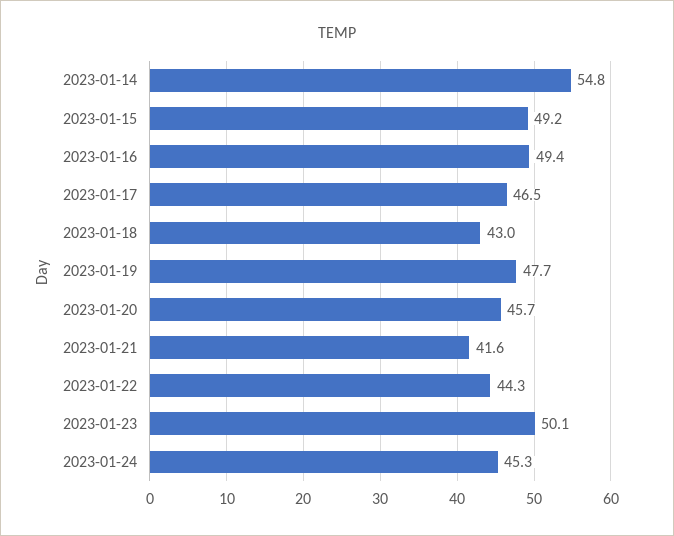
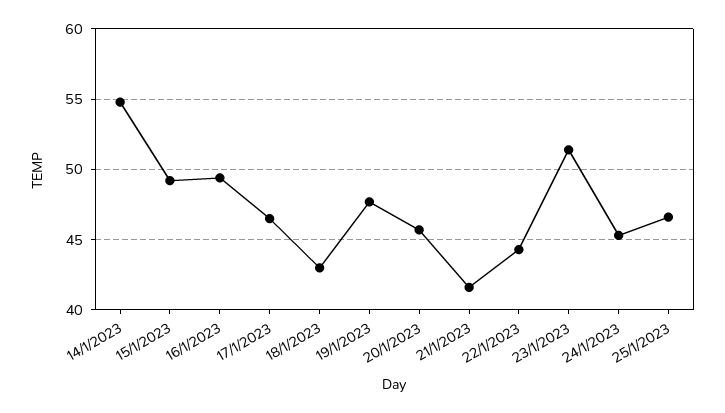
2023-01-23: 50.1 -> 51.5
25/1/2023: none -> 46.5

